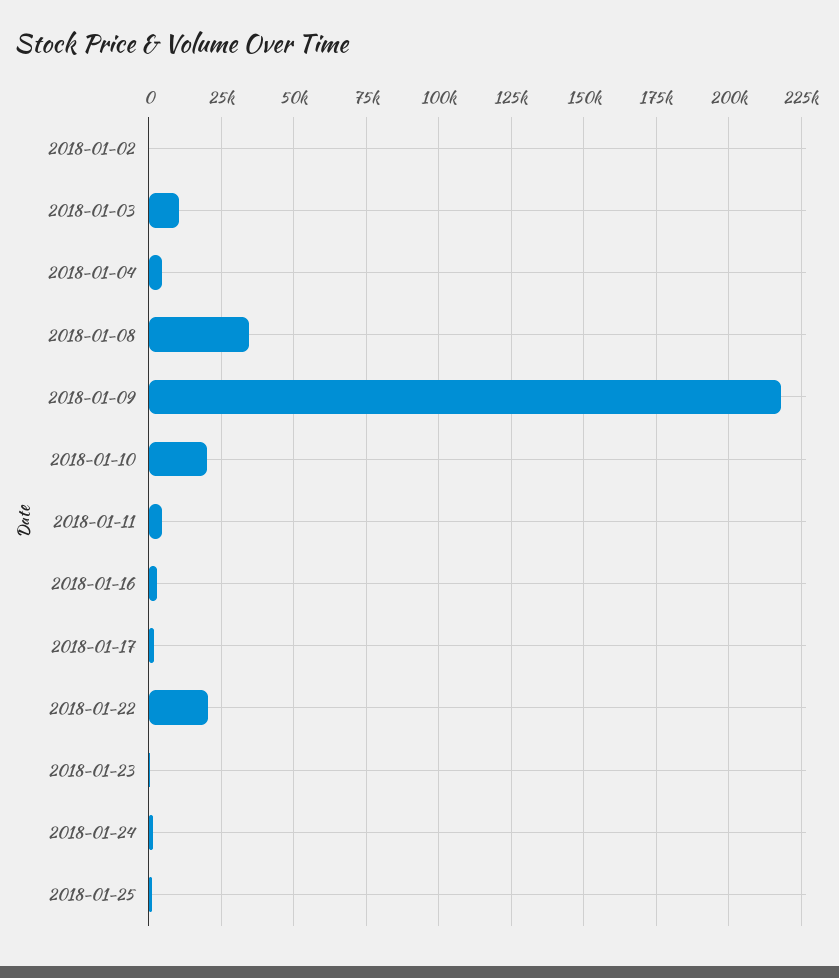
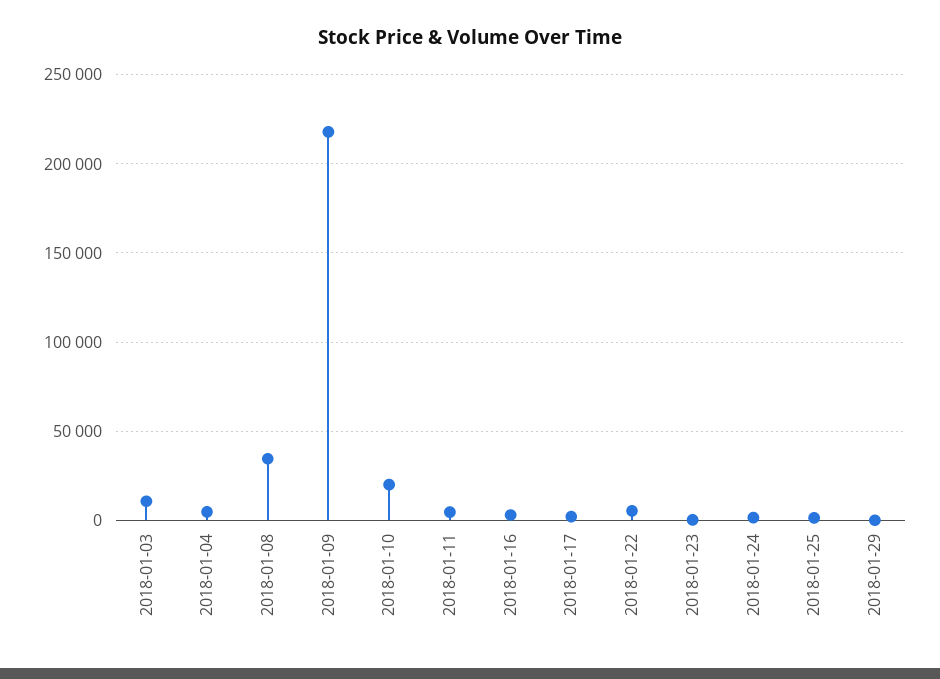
2018-01-02: 0 -> none
2018-01-22: 20000 -> 5000
2018-01-29: none -> 0

